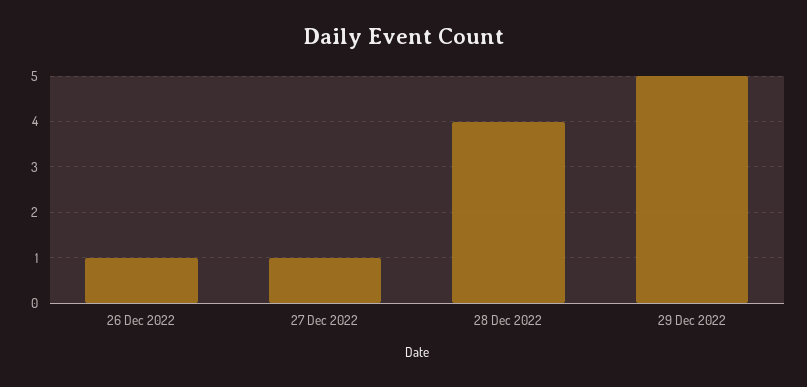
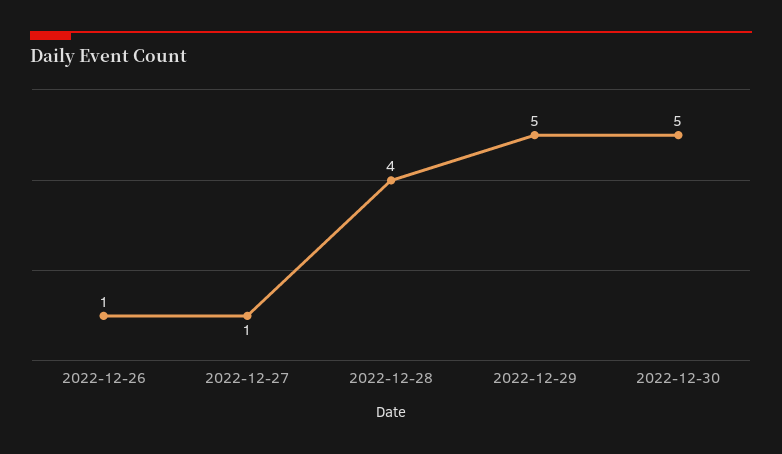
2022-12-30: none -> 5

